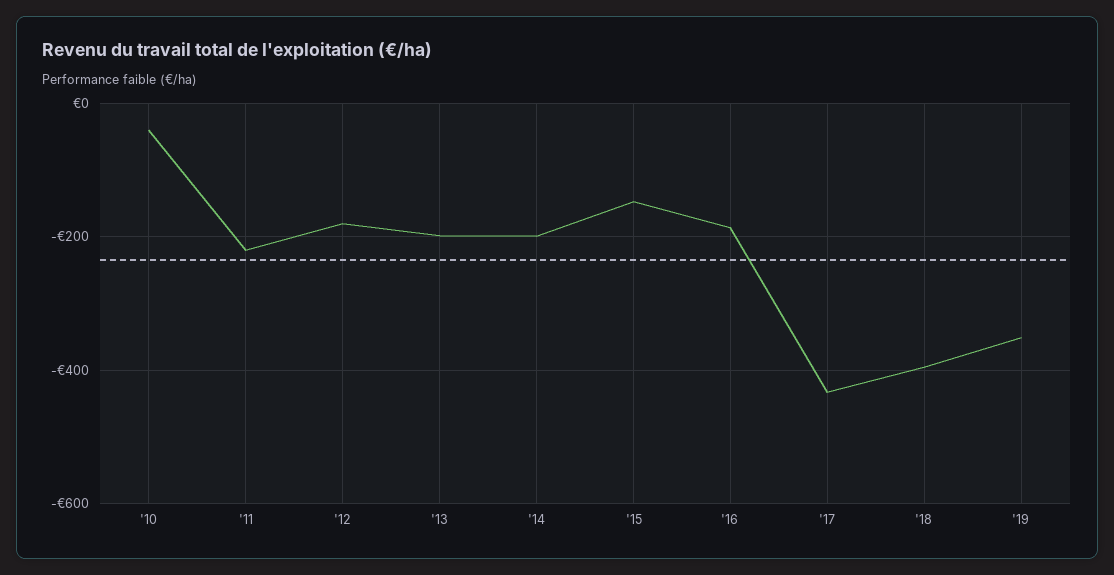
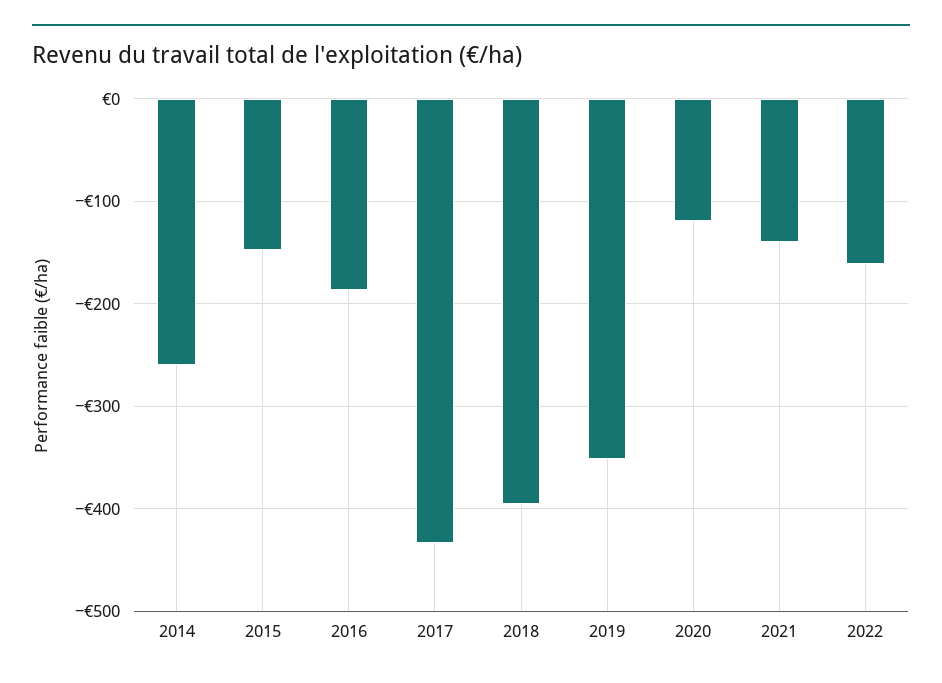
'10: -40 -> none
'11: -220 -> none
'12: -180 -> none
'13: -200 -> none
'14: -200 -> -260
2020: none -> -120
2021: none -> -140
2022: none -> -160

